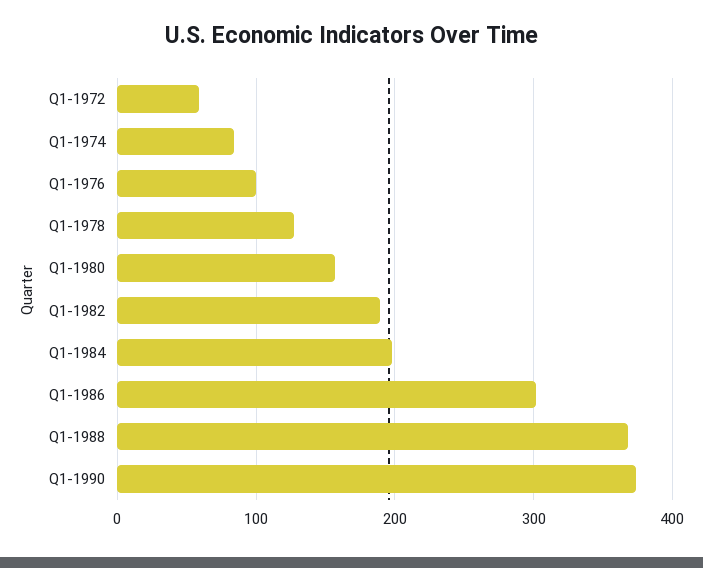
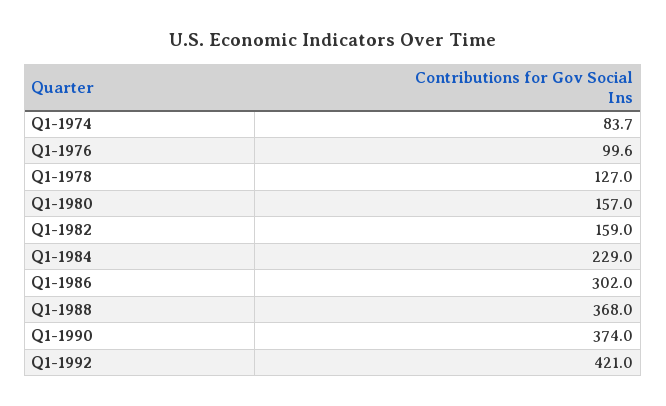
Q1-1972: 60 -> none
Q1-1982: 190 -> 159
Q1-1984: 200 -> 229
Q1-1992: none -> 421

